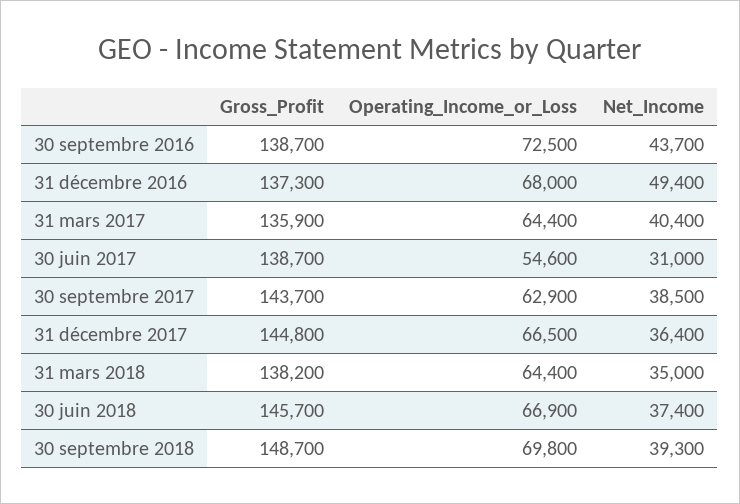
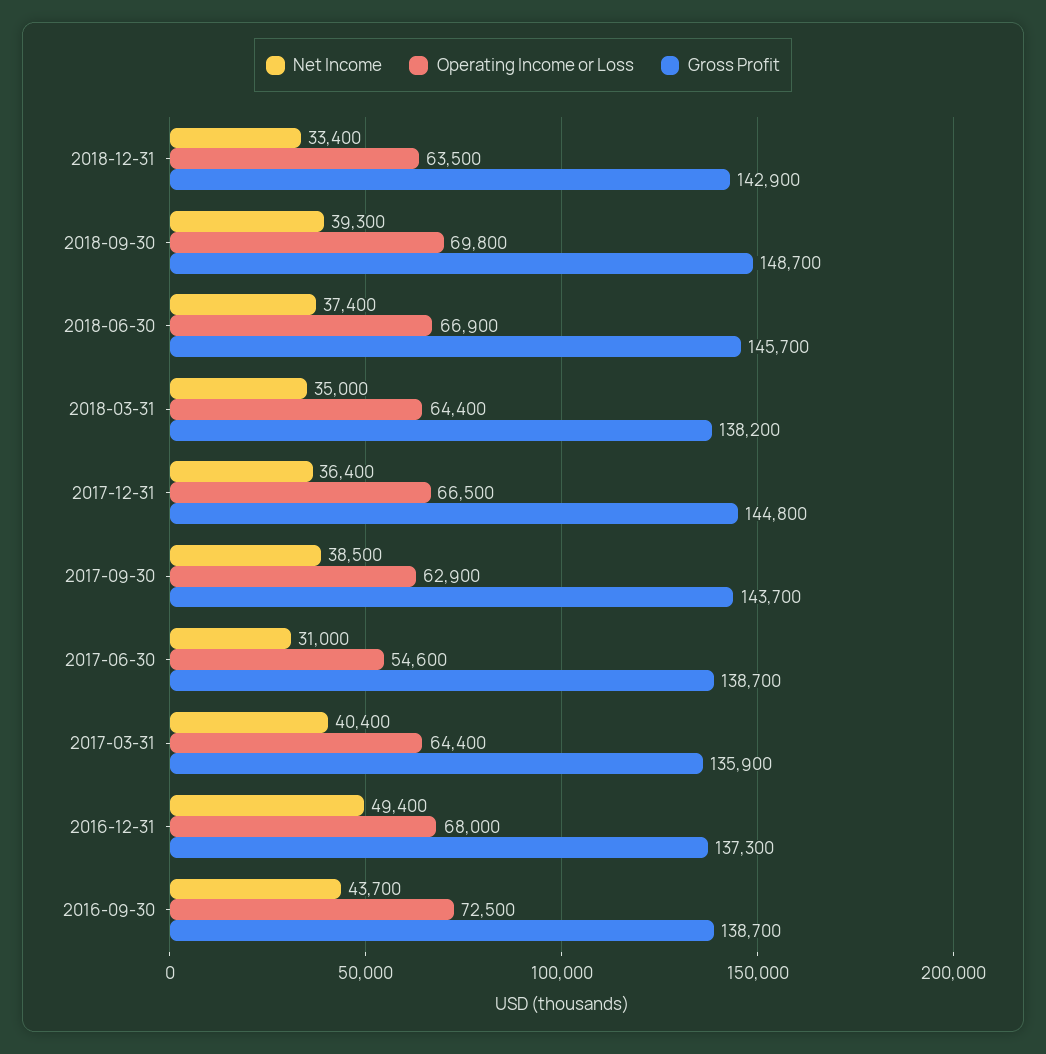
Net_Income, 2018-12-31: none -> 33400
Operating_Income_or_Loss, 2018-12-31: none -> 63500
Gross_Profit, 2018-12-31: none -> 142900

